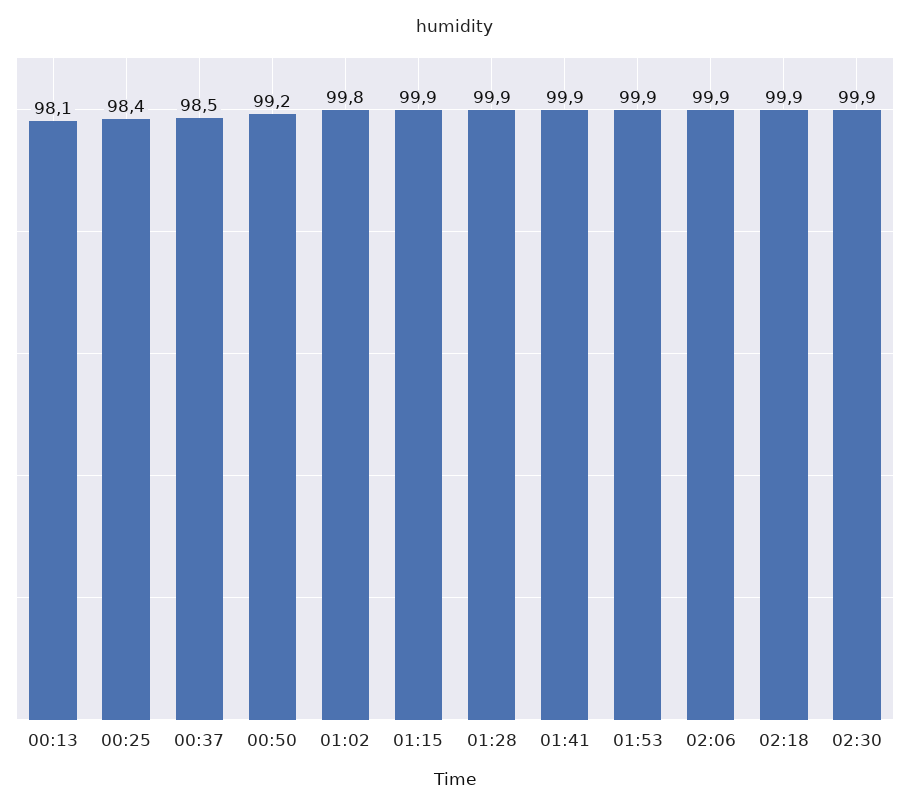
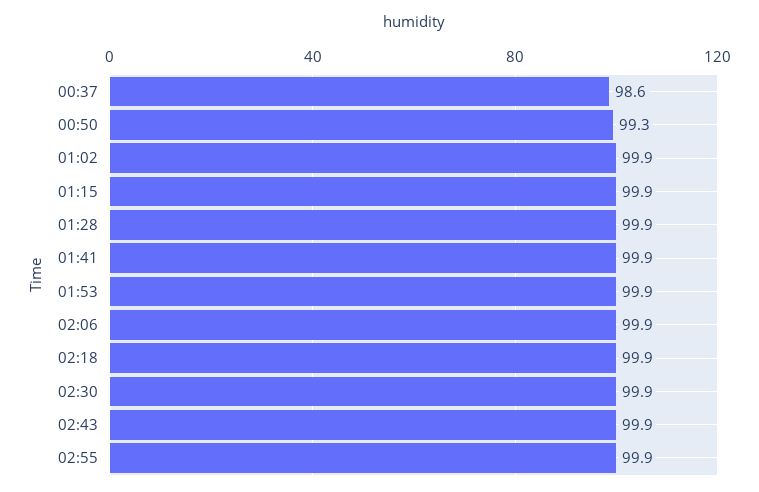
00:13: 98.1 -> none
00:25: 98.4 -> none
00:37: 98.5 -> 98.6
00:50: 99.2 -> 99.3
01:02: 99.8 -> 99.9
02:43: none -> 99.9
02:55: none -> 99.9

